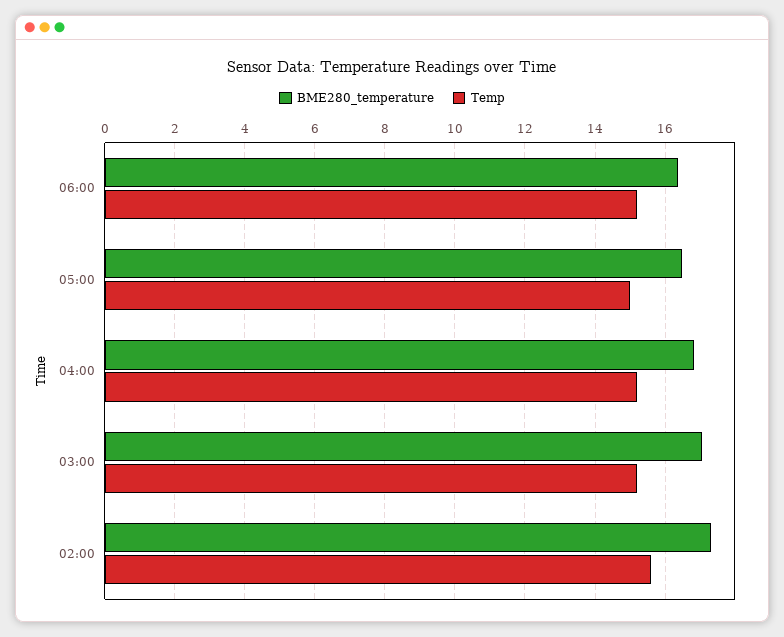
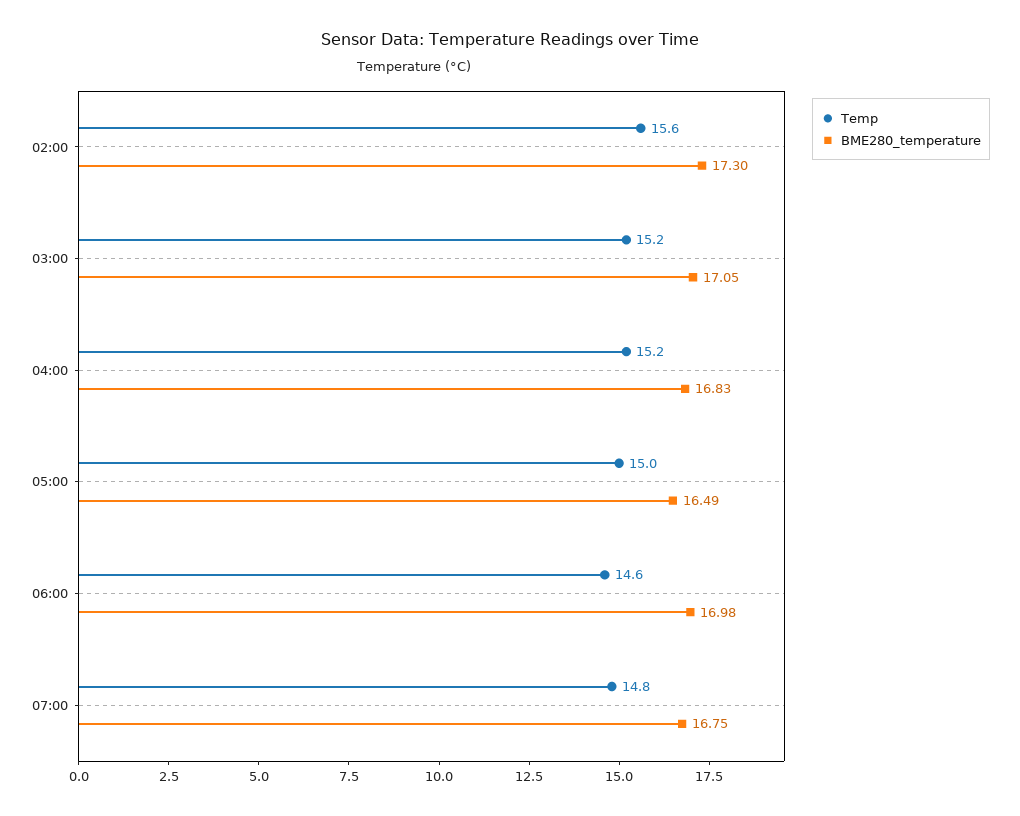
BME280_temperature, 06:00: 16.4 -> 16.98
Temp, 06:00: 15.2 -> 14.6
Temp, 07:00: none -> 14.8
BME280_temperature, 07:00: none -> 16.75

